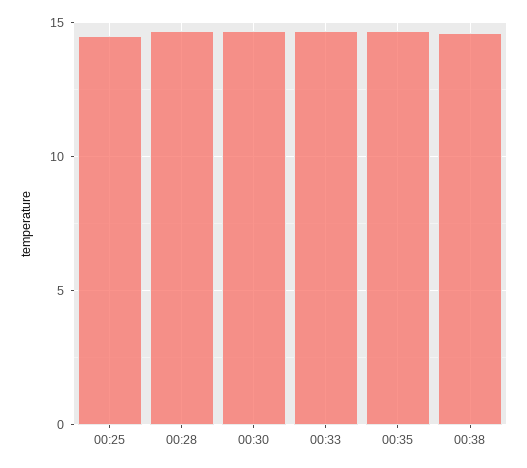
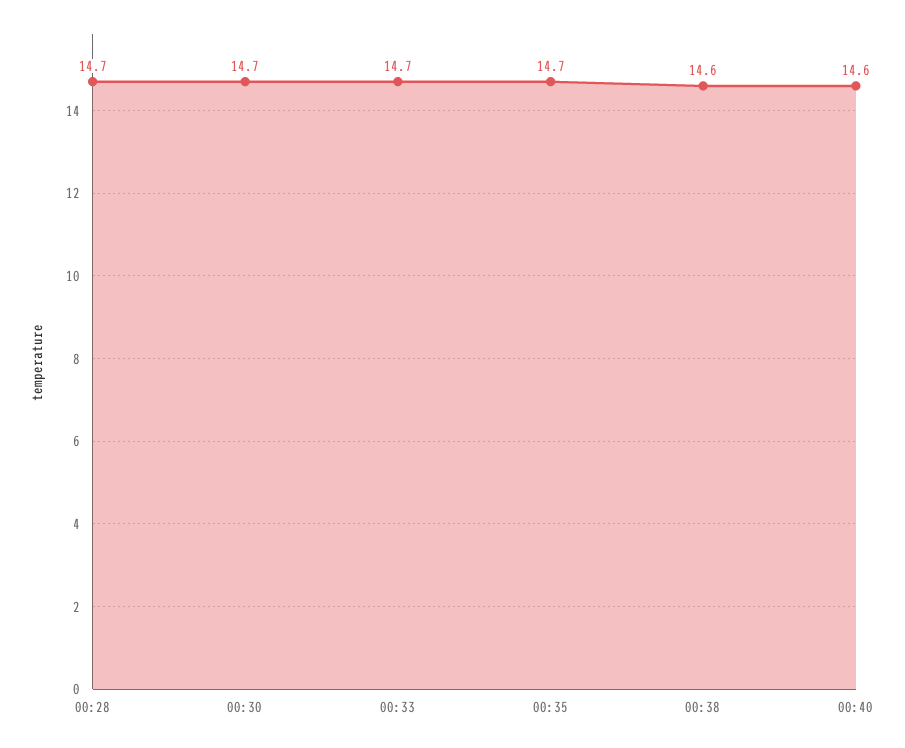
00:25: 14.5 -> none
00:40: none -> 14.6

